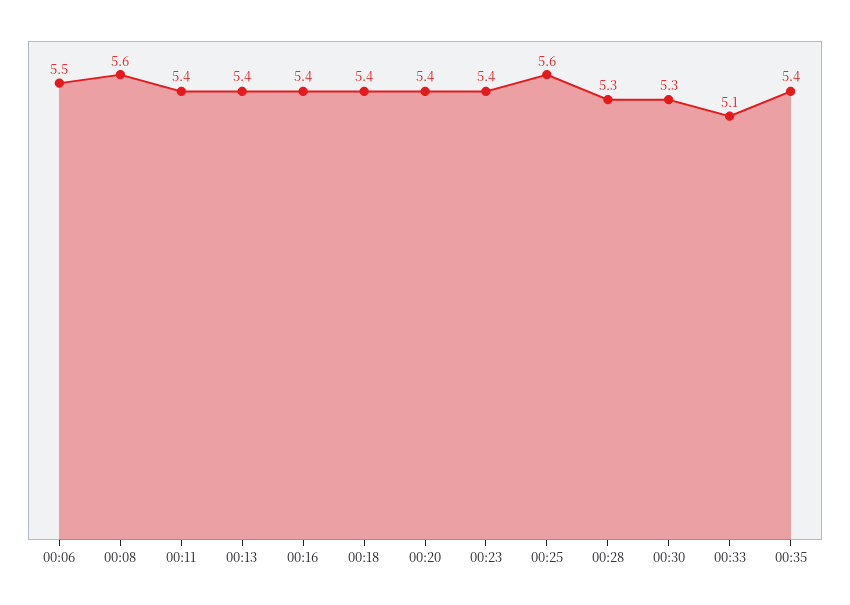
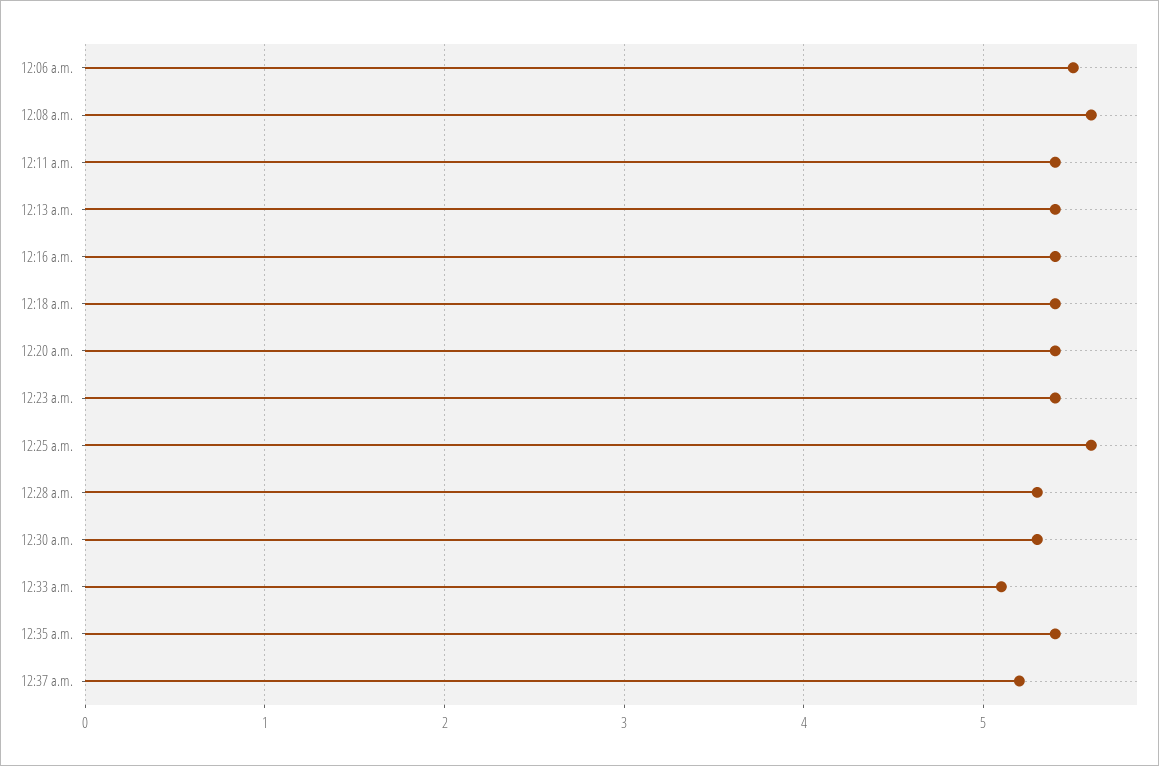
12:37 a.m.: none -> 5.2

